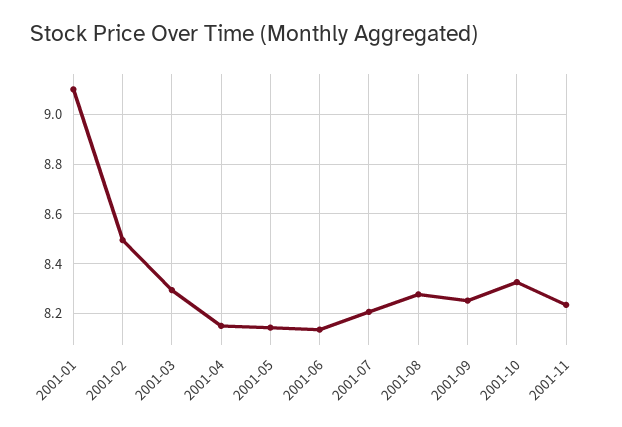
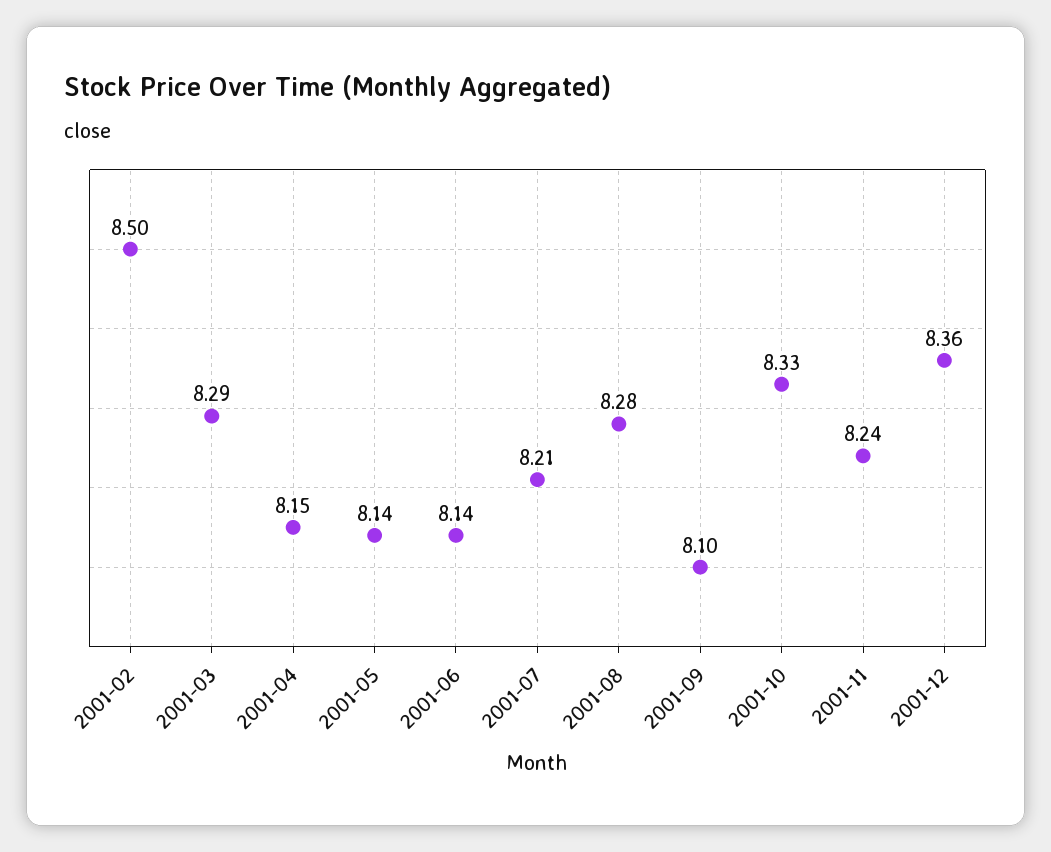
2001-01: 9.1 -> none
2001-09: 8.25 -> 8.1
2001-12: none -> 8.36

